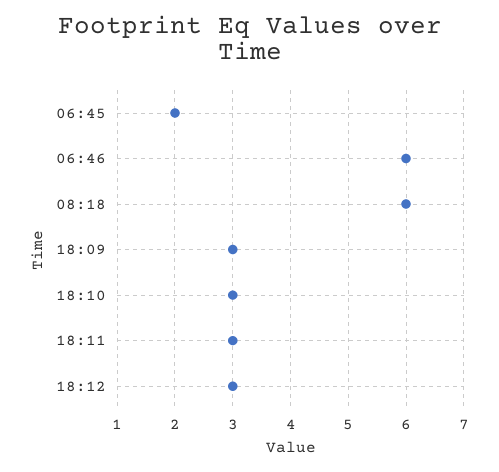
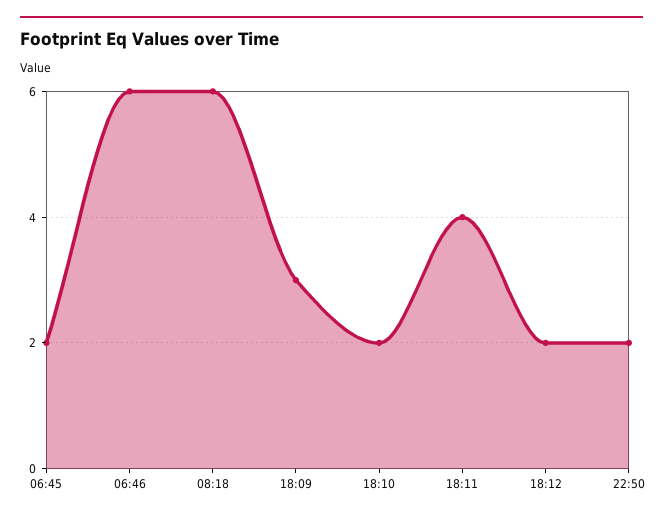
18:10: 3 -> 2
18:11: 3 -> 4
18:12: 3 -> 2
22:50: none -> 2

